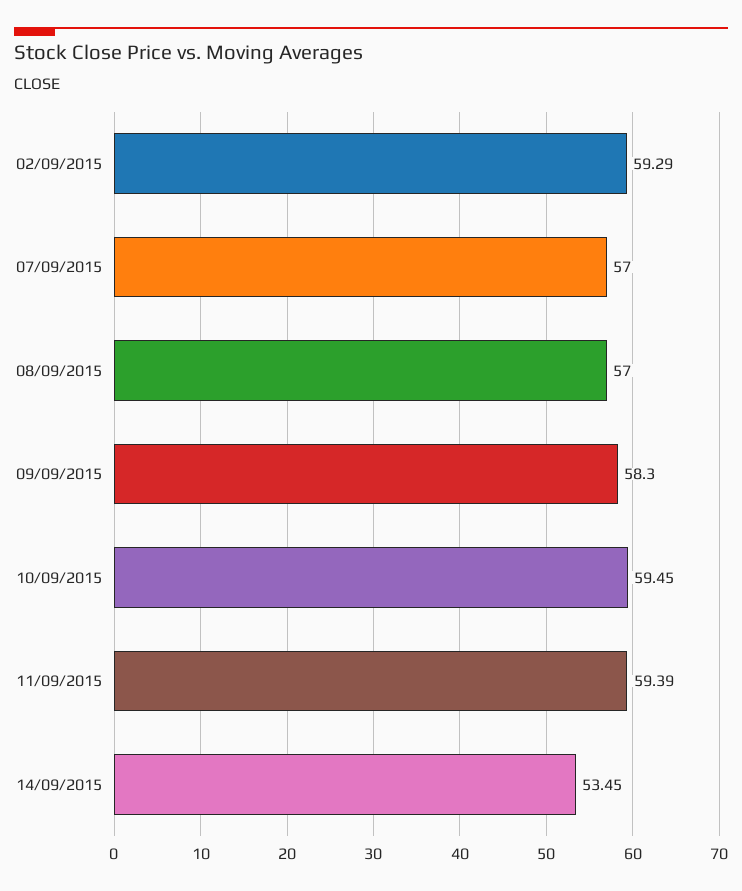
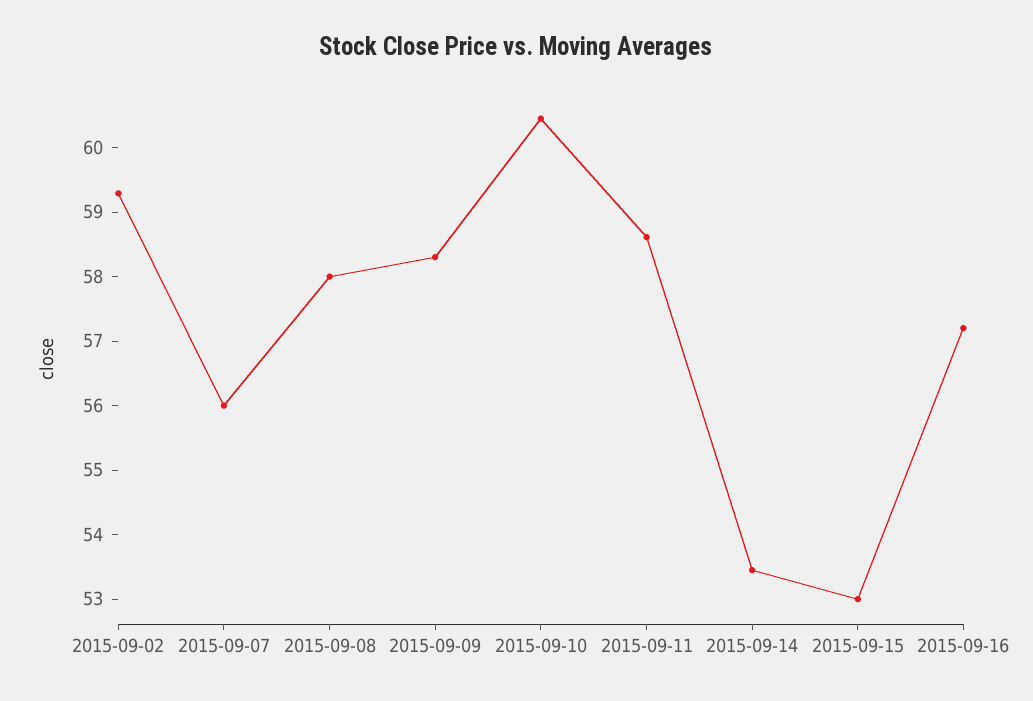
07/09/2015: 57 -> 56
08/09/2015: 57 -> 58
10/09/2015: 59.45 -> 60.4
11/09/2015: 59.39 -> 58.6
2015-09-15: none -> 53
2015-09-16: none -> 57.2

